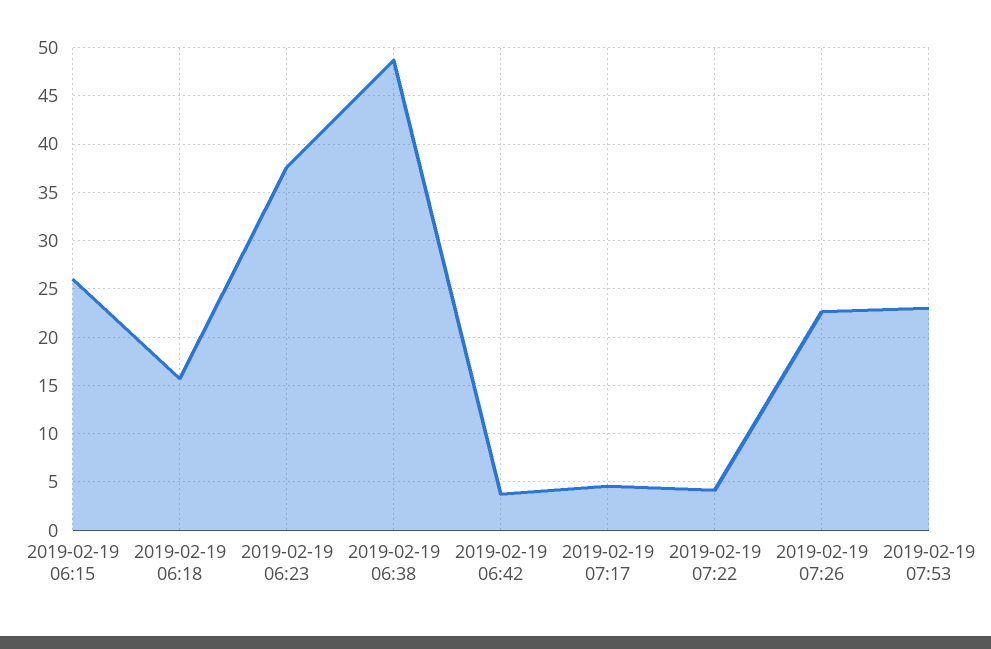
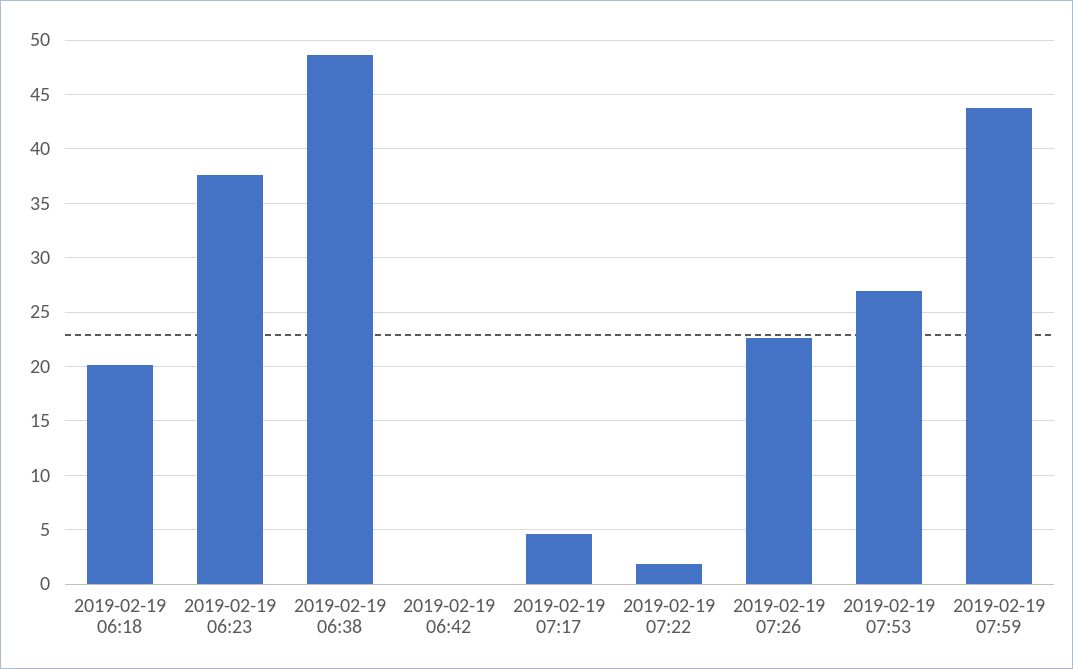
2019-02-19 06:15: 26 -> none
2019-02-19 06:18: 16 -> 20
2019-02-19 06:42: 4 -> 0
2019-02-19 07:22: 4 -> 2
2019-02-19 07:53: 23 -> 27
2019-02-19 07:59: none -> 44

